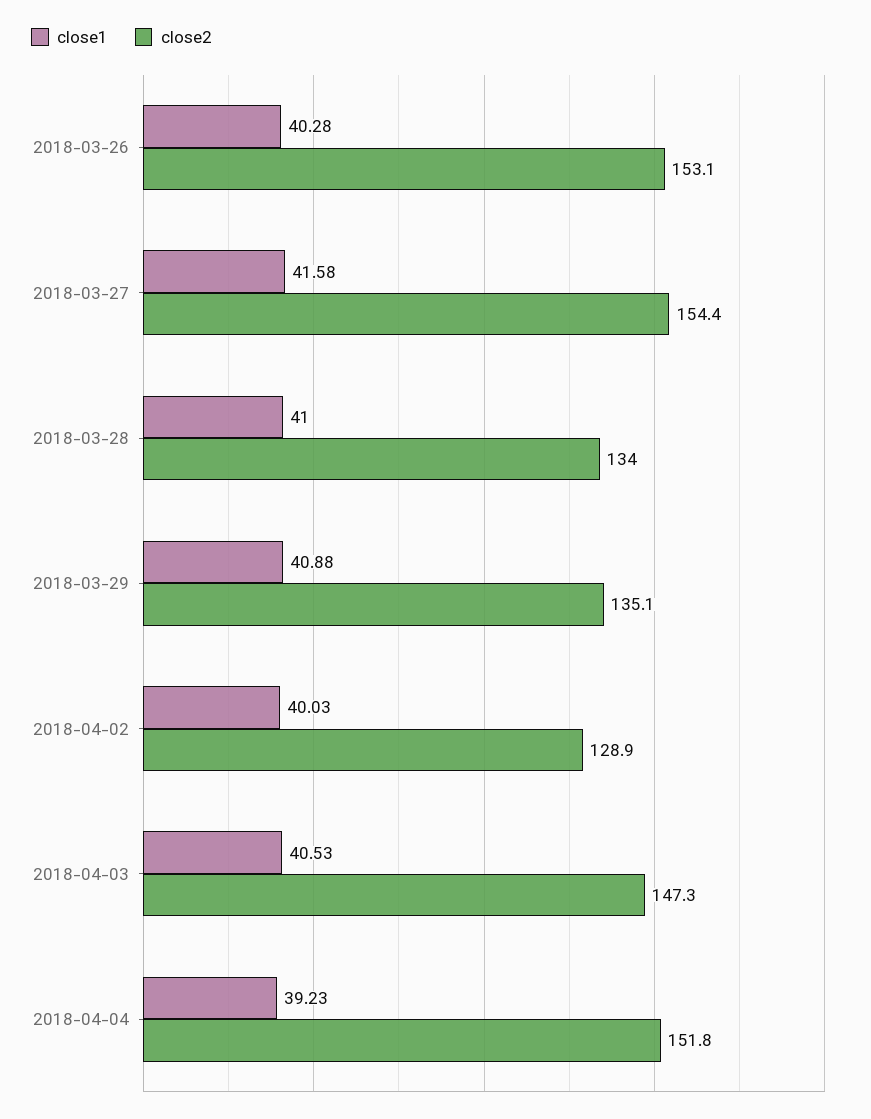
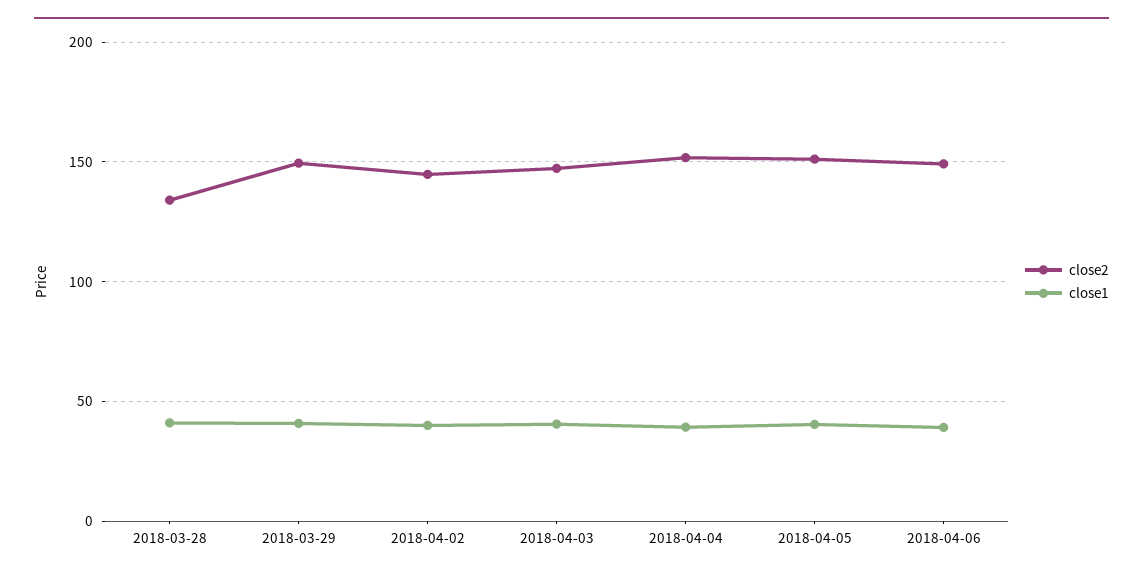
close1, 2018-03-26: 40.28 -> none
close2, 2018-03-26: 153.1 -> none
close1, 2018-03-27: 41.58 -> none
close2, 2018-03-27: 154.4 -> none
close2, 2018-03-29: 135.1 -> 150
close2, 2018-04-02: 128.9 -> 145
close2, 2018-04-05: none -> 150
close1, 2018-04-05: none -> 40
close2, 2018-04-06: none -> 150
close1, 2018-04-06: none -> 40

